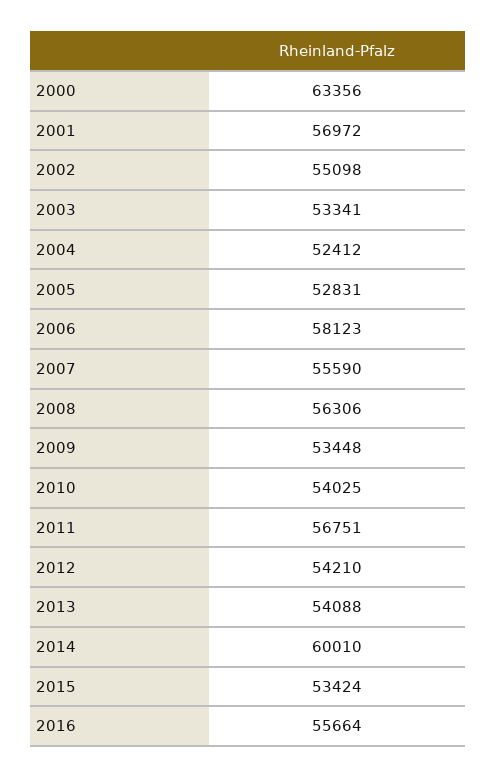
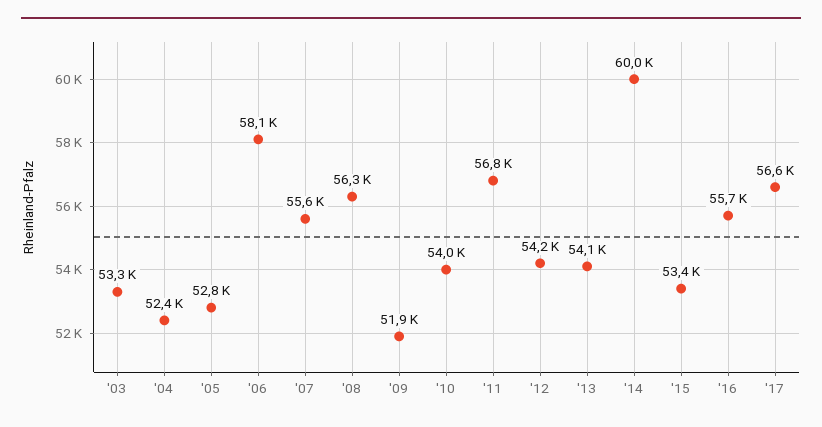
2000: 63356 -> none
2001: 56972 -> none
2002: 55098 -> none
2009: 53448 -> 51900
'17: none -> 56600

